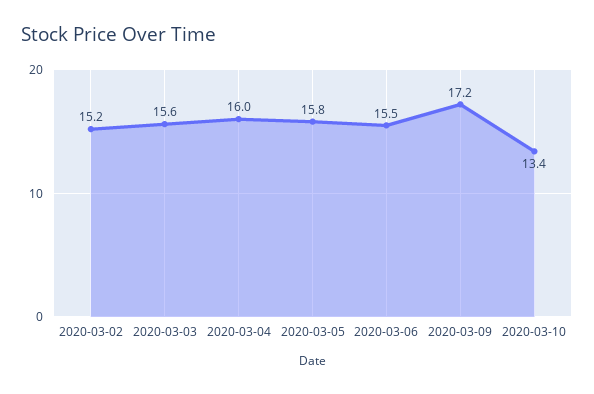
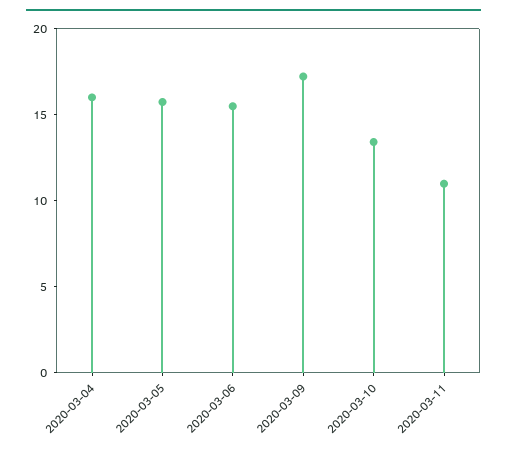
2020-03-02: 15.2 -> none
2020-03-03: 15.6 -> none
2020-03-11: none -> 11

